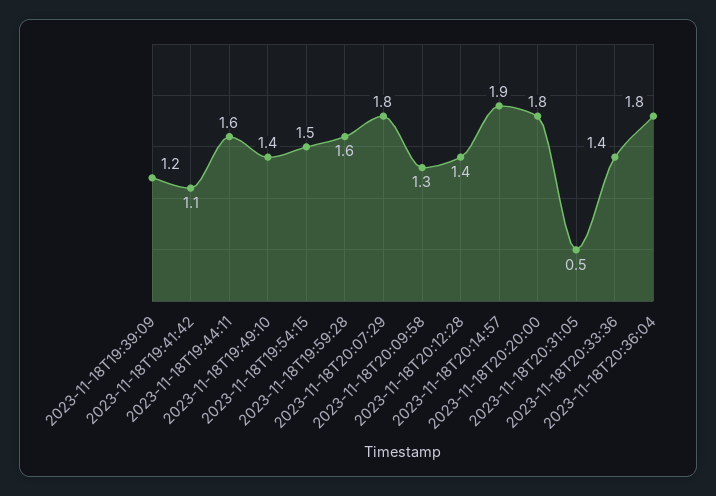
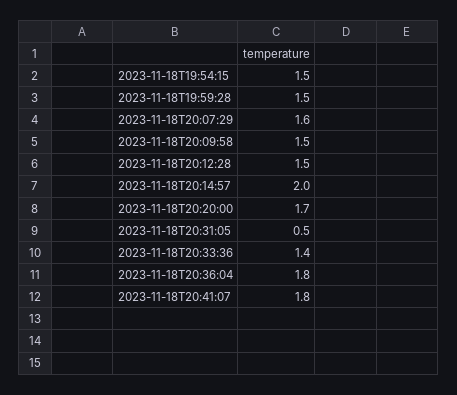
2023-11-18T19:39:09: 1.2 -> none
2023-11-18T19:41:42: 1.1 -> none
2023-11-18T19:44:11: 1.6 -> none
2023-11-18T19:49:10: 1.4 -> none
2023-11-18T19:59:28: 1.6 -> 1.5
2023-11-18T20:07:29: 1.8 -> 1.6
2023-11-18T20:09:58: 1.3 -> 1.5
2023-11-18T20:12:28: 1.4 -> 1.5
2023-11-18T20:14:57: 1.9 -> 2
2023-11-18T20:20:00: 1.8 -> 1.7
2023-11-18T20:41:07: none -> 1.8

